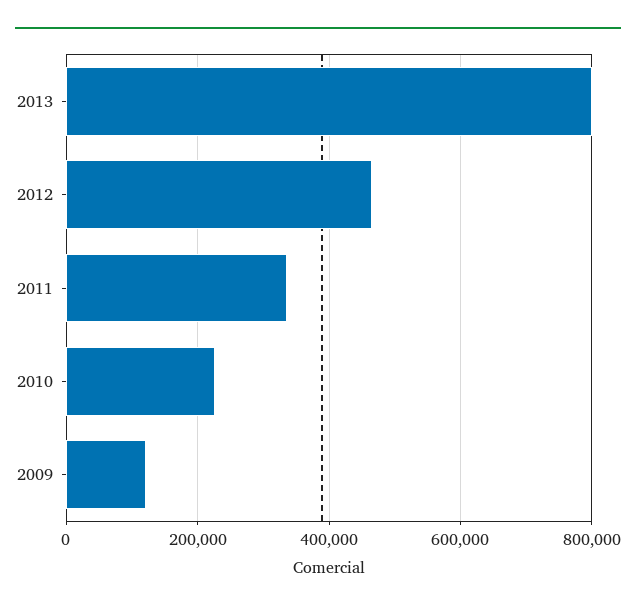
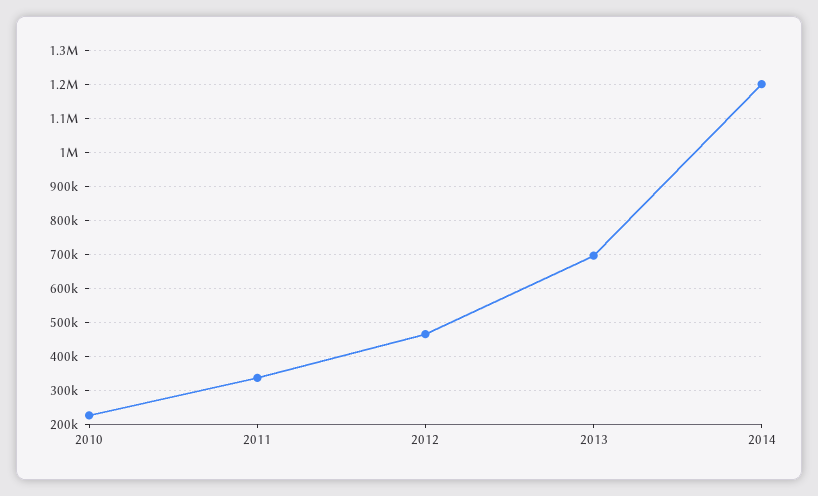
2013: 800000 -> 700000
2009: 120000 -> none
2014: none -> 1200000

